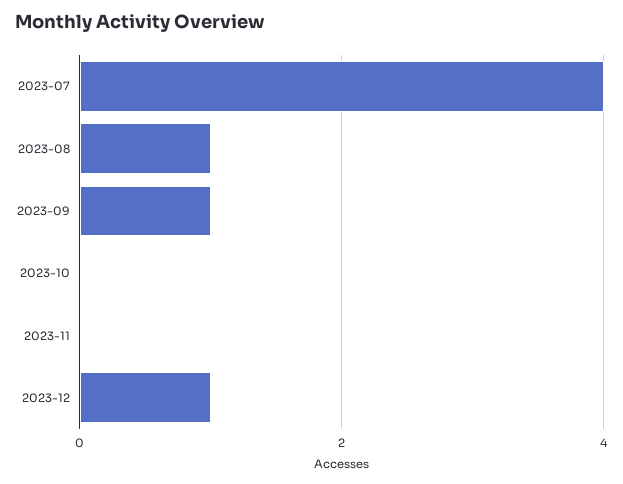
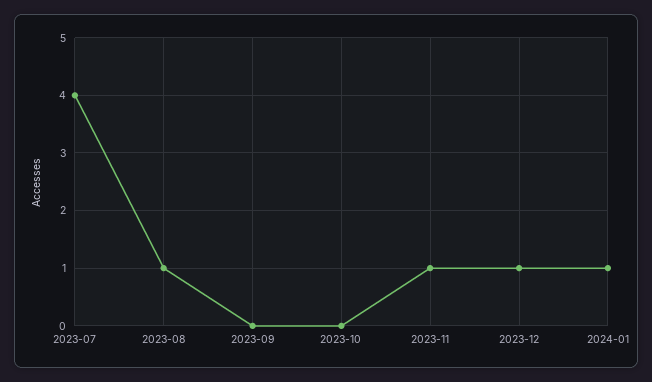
2023-09: 1 -> 0
2023-11: 0 -> 1
2024-01: none -> 1

